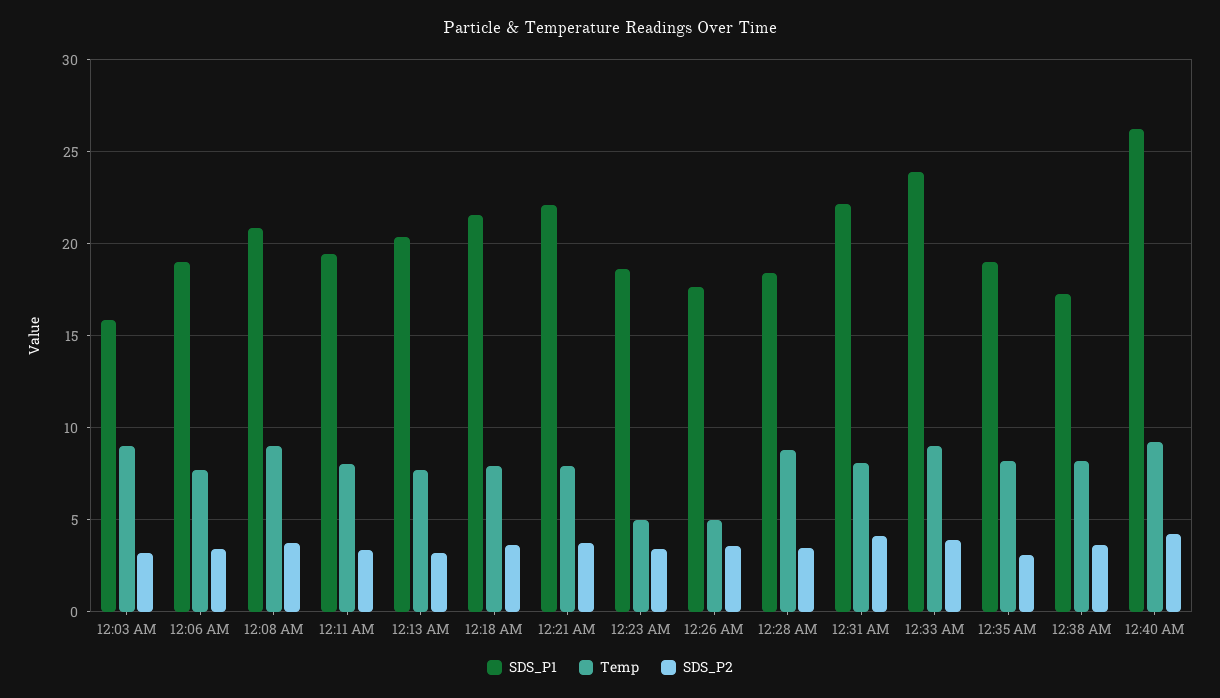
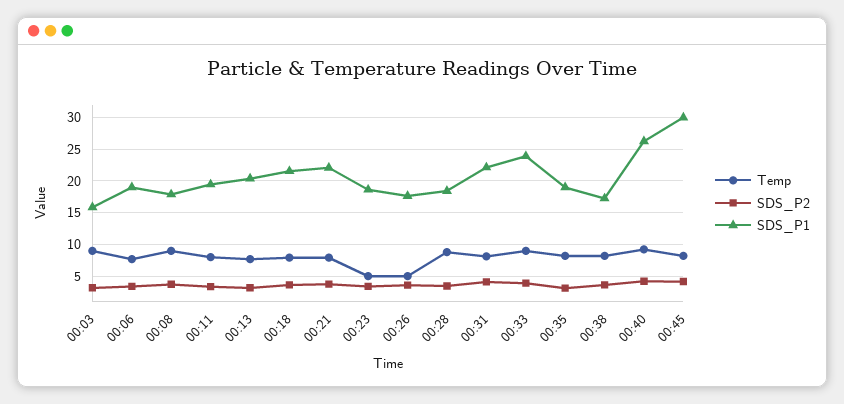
SDS_P1, 12:08 AM: 21 -> 18
Temp, 00:45: none -> 8
SDS_P2, 00:45: none -> 4
SDS_P1, 00:45: none -> 30

